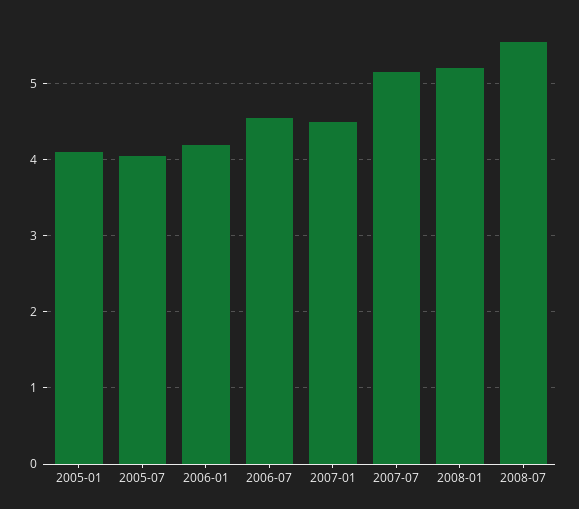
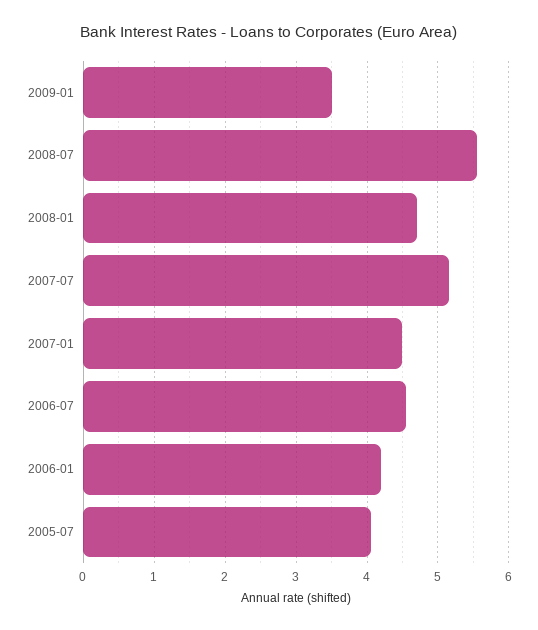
2005-01: 4.1 -> none
2008-01: 5.2 -> 4.7
2009-01: none -> 3.5

